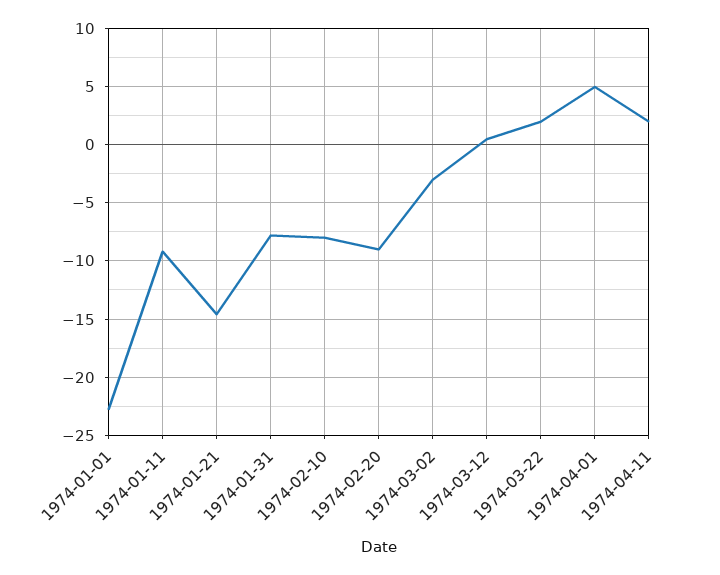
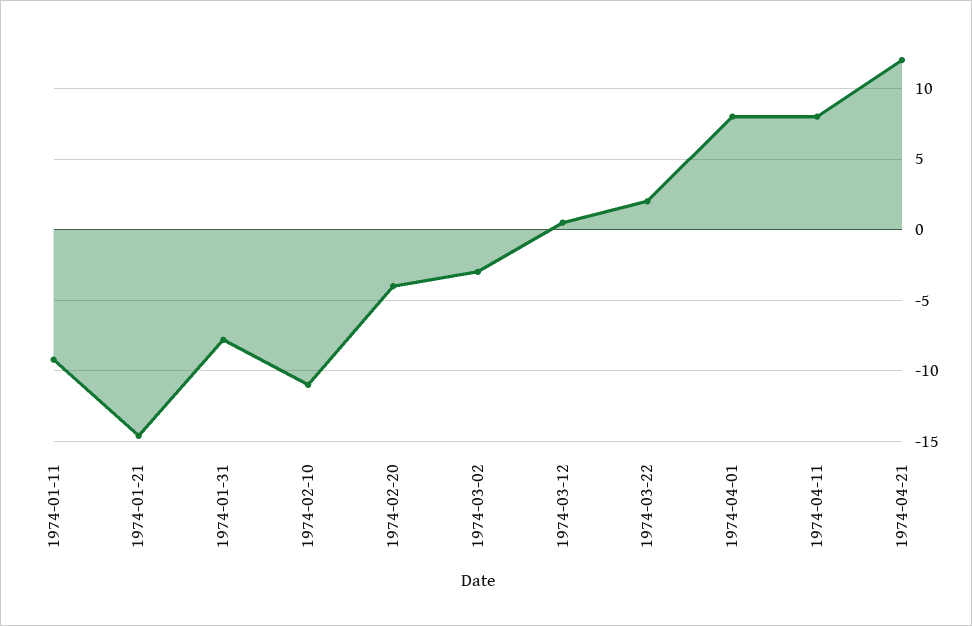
1974-01-01: -23 -> none
1974-02-10: -8 -> -11
1974-02-20: -9 -> -4
1974-04-01: 5 -> 8
1974-04-11: 2 -> 8
1974-04-21: none -> 12

